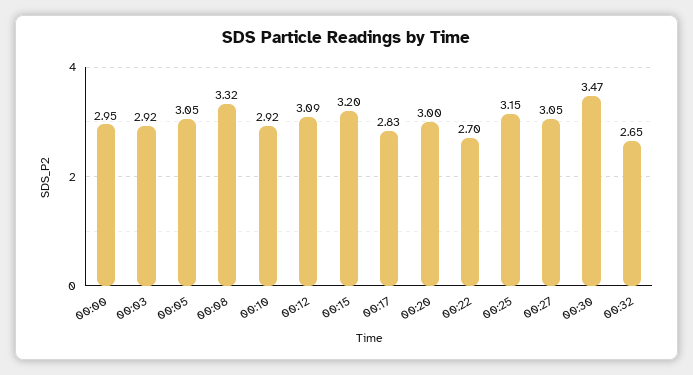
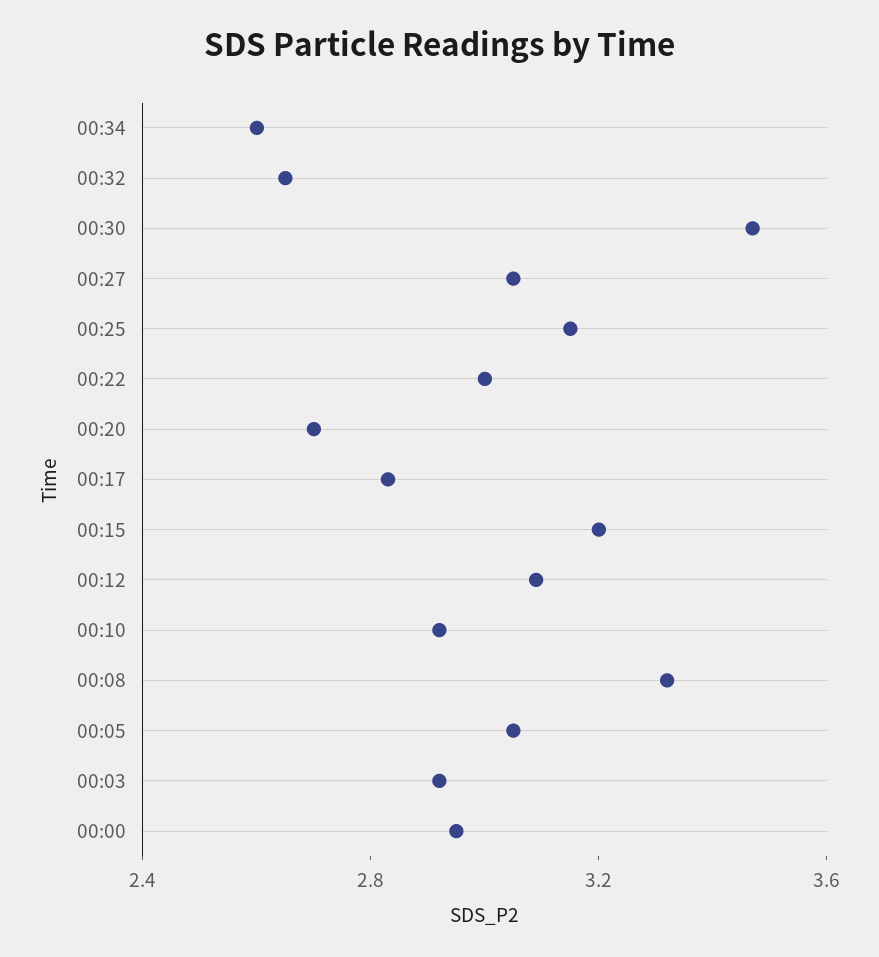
00:20: 3 -> 2.7
00:22: 2.7 -> 3
00:34: none -> 2.6

